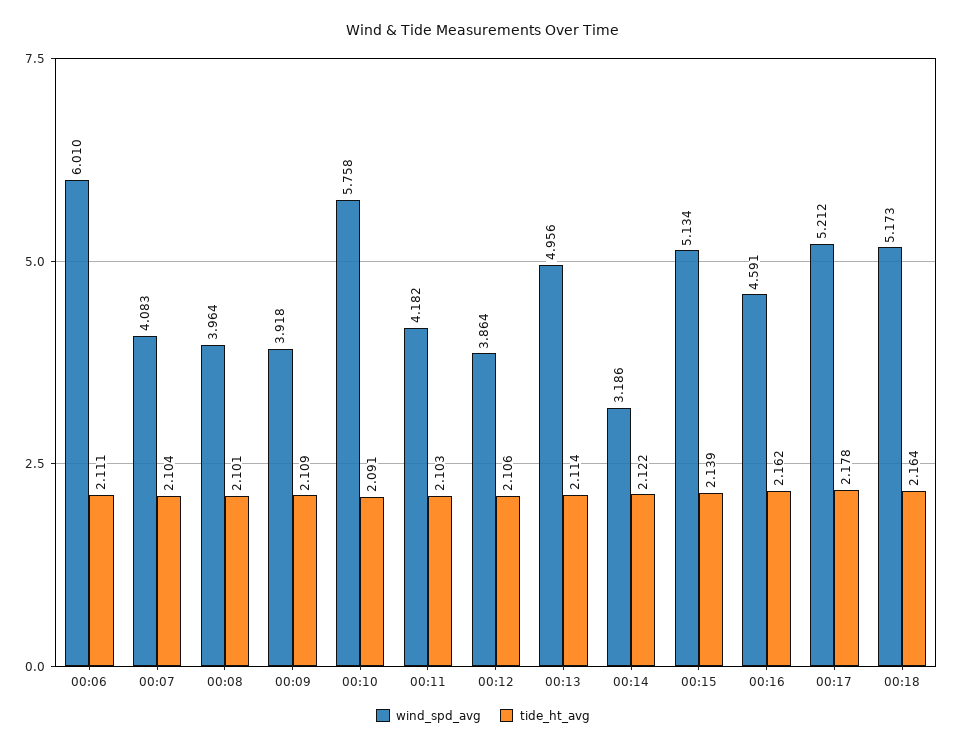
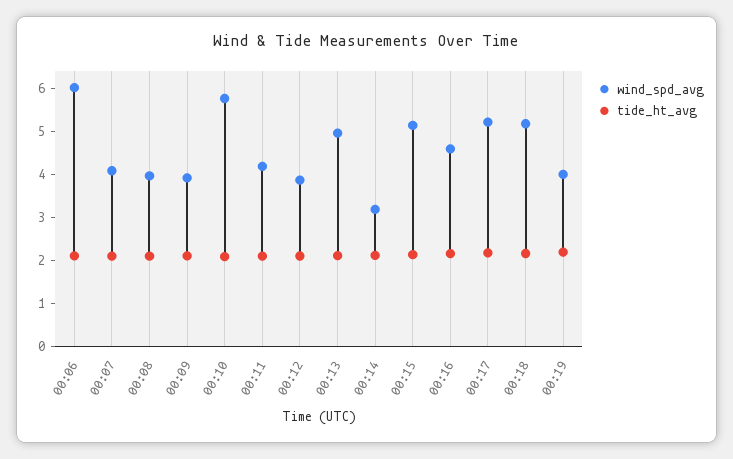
wind_spd_avg, 00:19: none -> 4
tide_ht_avg, 00:19: none -> 2.2

